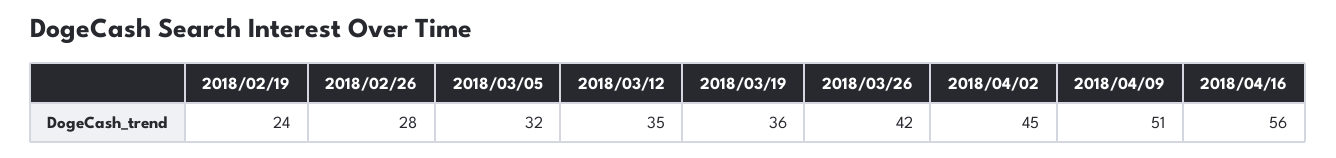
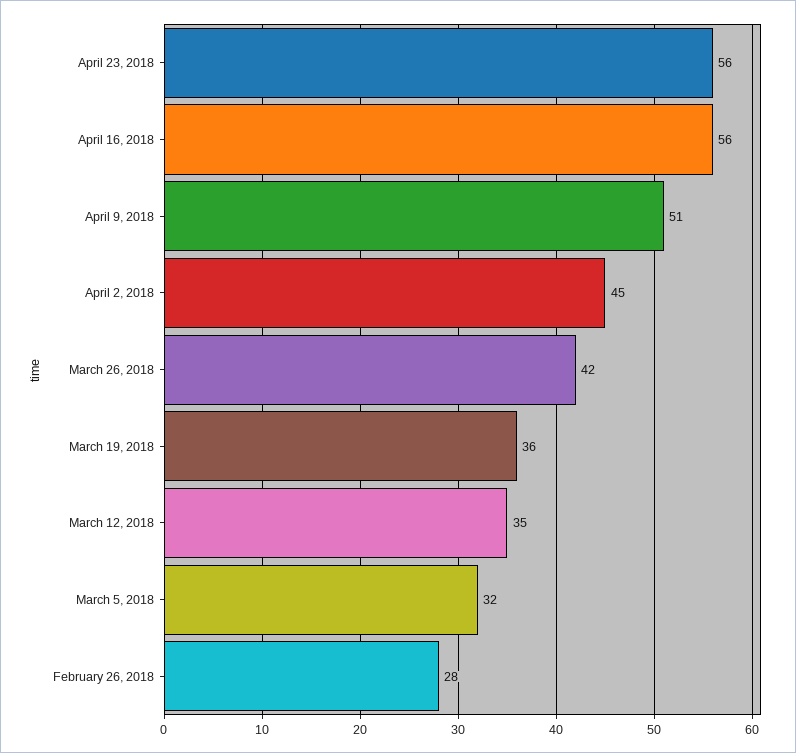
2018/02/19: 24 -> none
April 23, 2018: none -> 56

